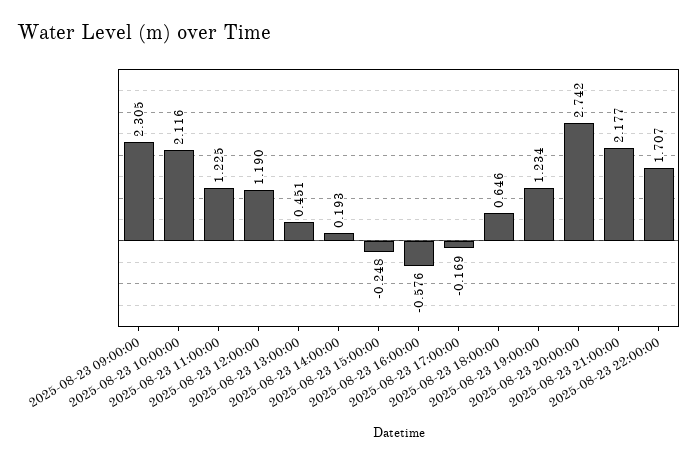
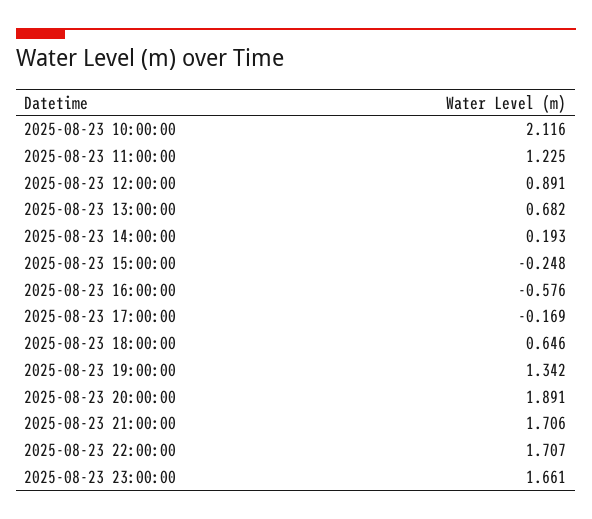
2025-08-23 09:00:00: 2.305 -> none
2025-08-23 12:00:00: 1.19 -> 0.891
2025-08-23 13:00:00: 0.451 -> 0.682
2025-08-23 19:00:00: 1.234 -> 1.342
2025-08-23 20:00:00: 2.742 -> 1.891
2025-08-23 21:00:00: 2.177 -> 1.706
2025-08-23 23:00:00: none -> 1.661

